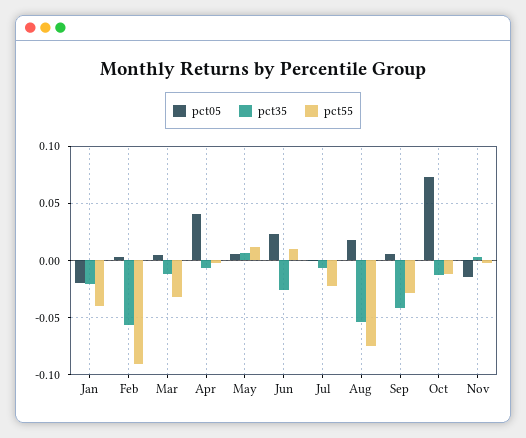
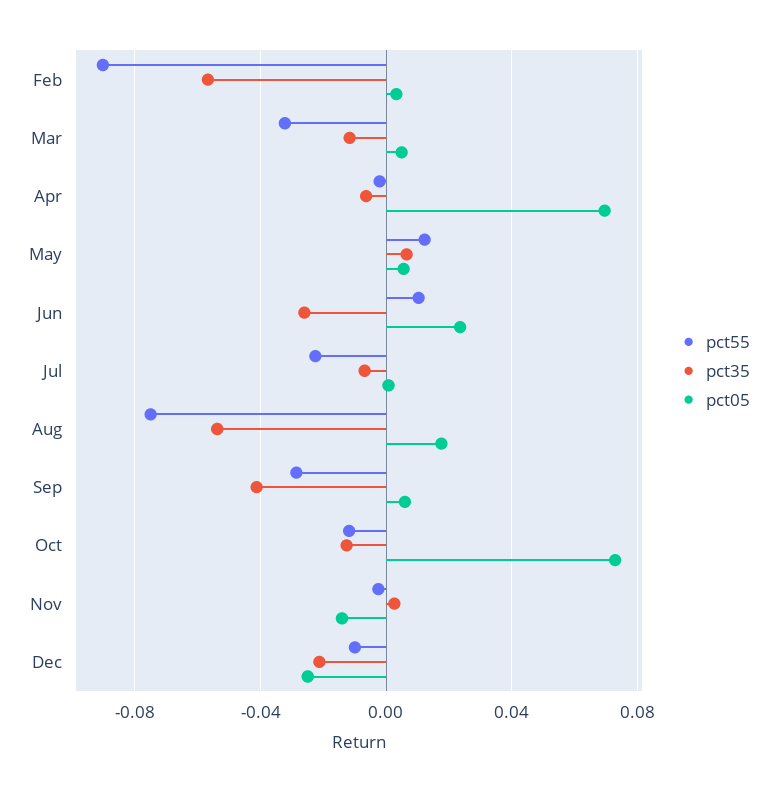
pct05, Jan: -0.02 -> none
pct35, Jan: -0.02 -> none
pct55, Jan: -0.04 -> none
pct05, Apr: 0.04 -> 0.07
pct55, Dec: none -> -0.01
pct35, Dec: none -> -0.02
pct05, Dec: none -> -0.025

